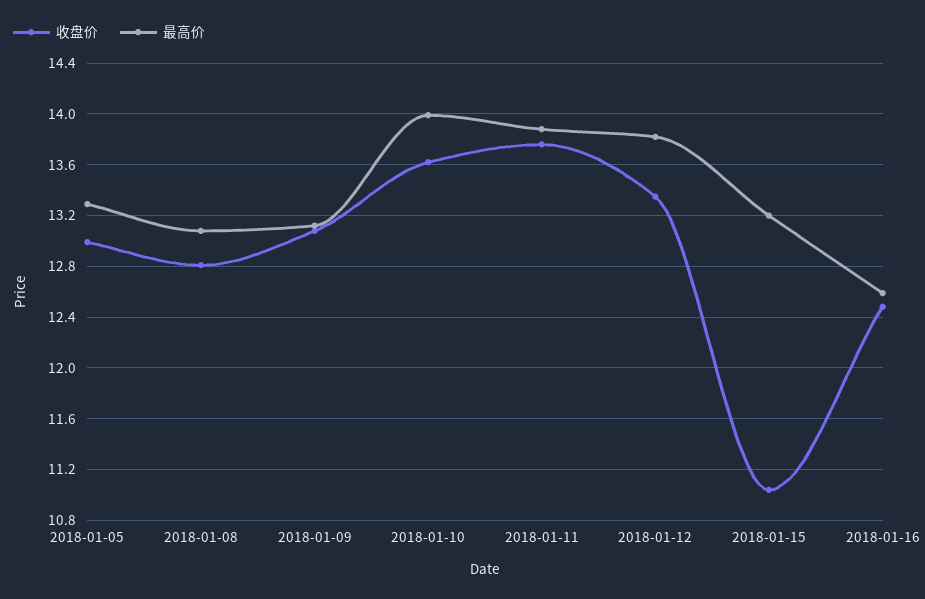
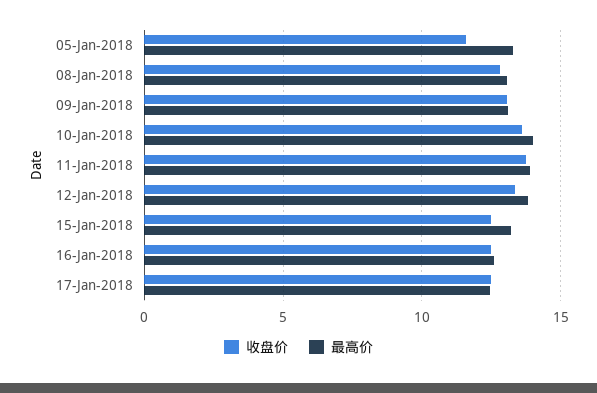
收盘价, 2018-01-05: 13 -> 11.5
收盘价, 2018-01-15: 11.05 -> 12.5
收盘价, 17-Jan-2018: none -> 12.5
最高价, 17-Jan-2018: none -> 12.5

